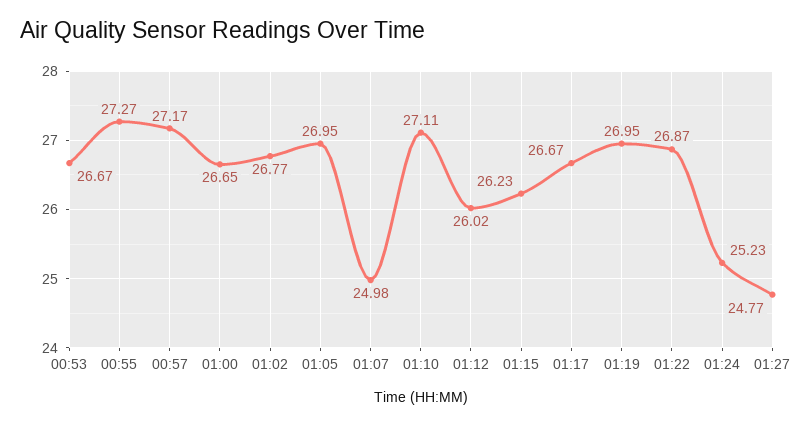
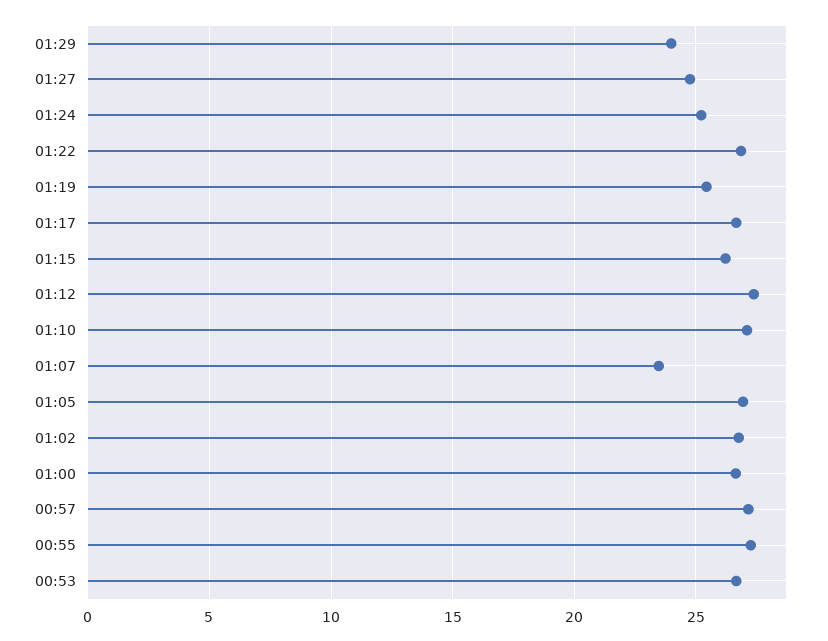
01:07: 24.98 -> 23.5
01:12: 26.02 -> 27.5
01:19: 26.95 -> 25.5
01:29: none -> 24

